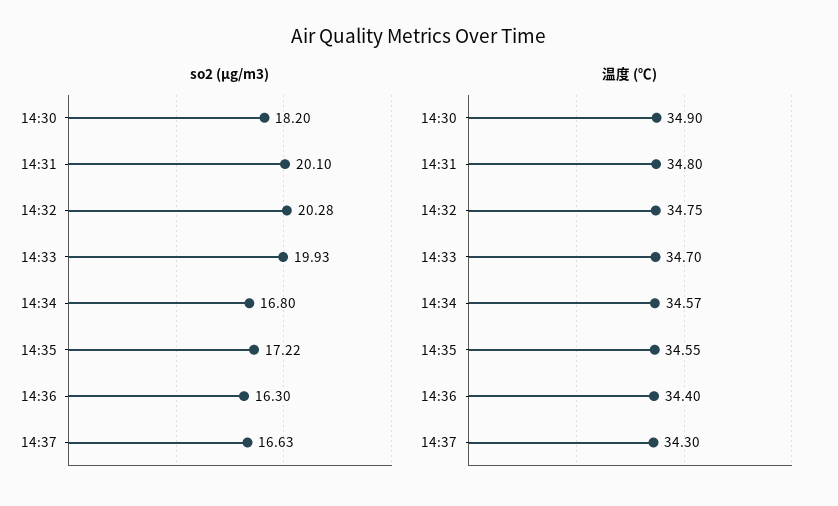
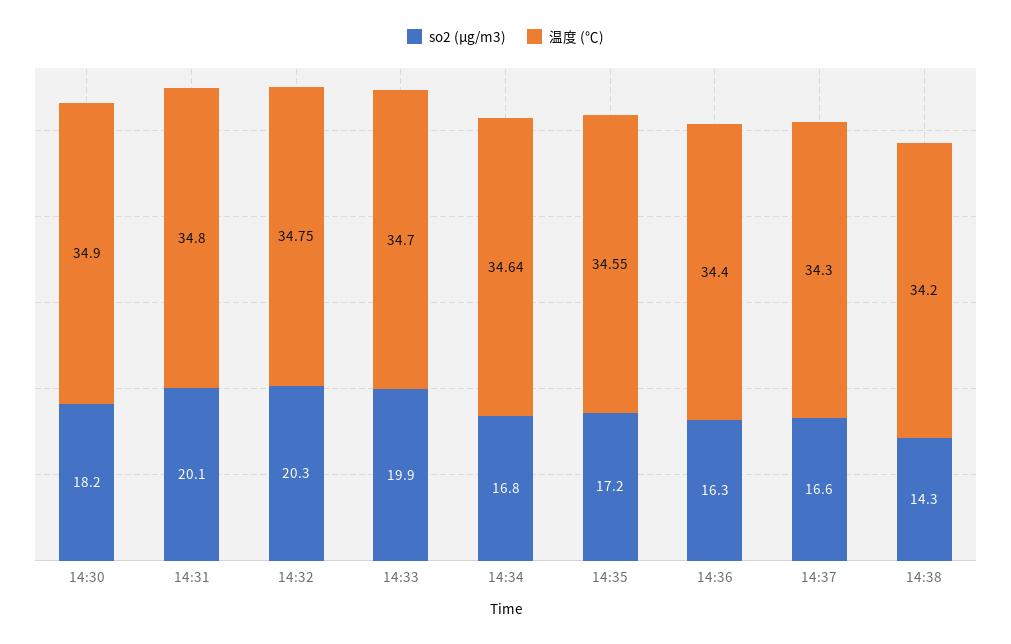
温度 (℃), 14:34: 34.57 -> 34.64
so2 (μg/m3), 14:38: none -> 14.3
温度 (℃), 14:38: none -> 34.2

